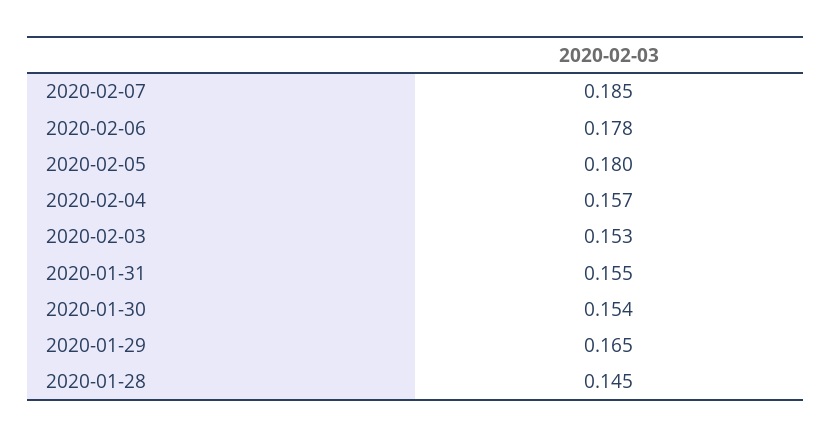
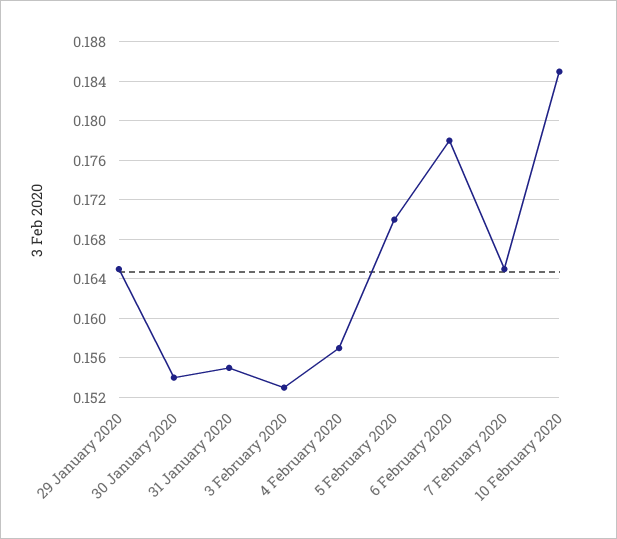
2020-02-07: 0.185 -> 0.165
2020-02-05: 0.18 -> 0.17
2020-01-28: 0.145 -> none
10 February 2020: none -> 0.185

